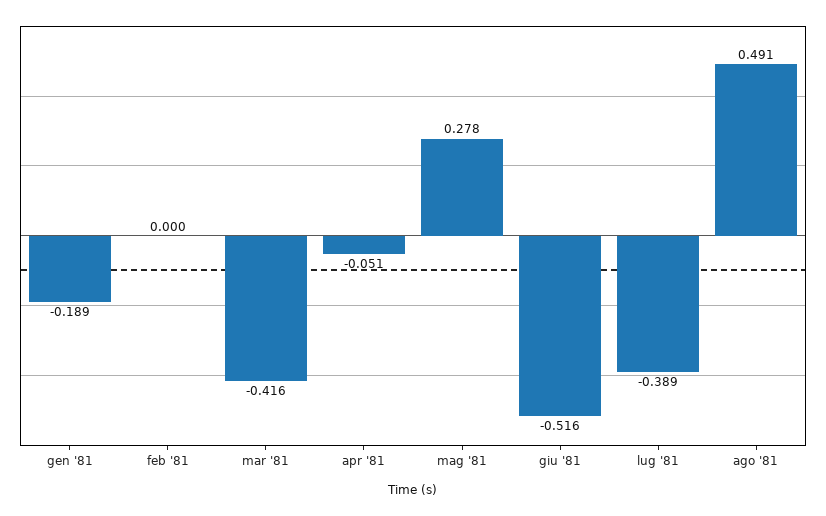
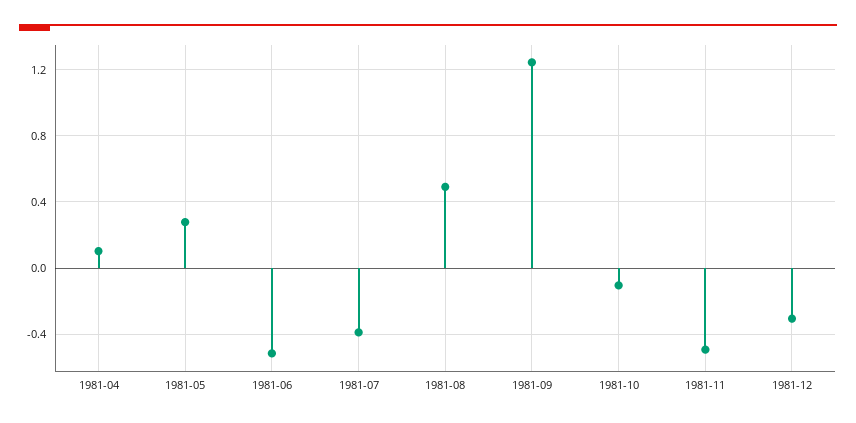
gen '81: -0.189 -> none
feb '81: 0 -> none
mar '81: -0.416 -> none
apr '81: -0.051 -> 0.1
1981-09: none -> 1.25
1981-10: none -> -0.1
1981-11: none -> -0.5
1981-12: none -> -0.3

